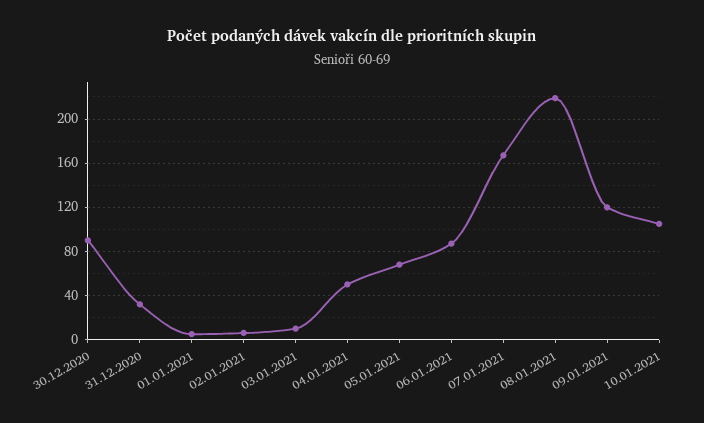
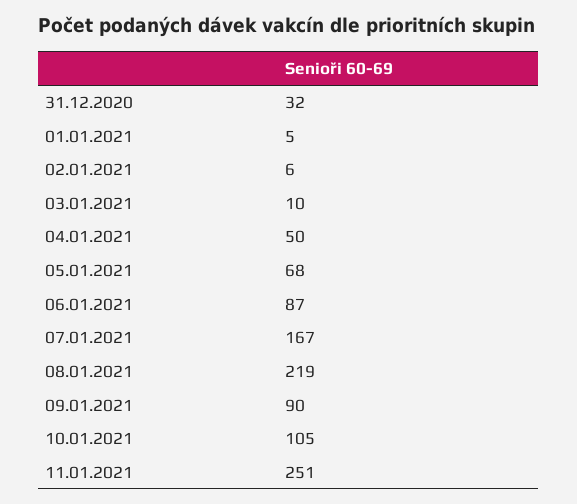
30.12.2020: 90 -> none
09.01.2021: 120 -> 90
11.01.2021: none -> 251

